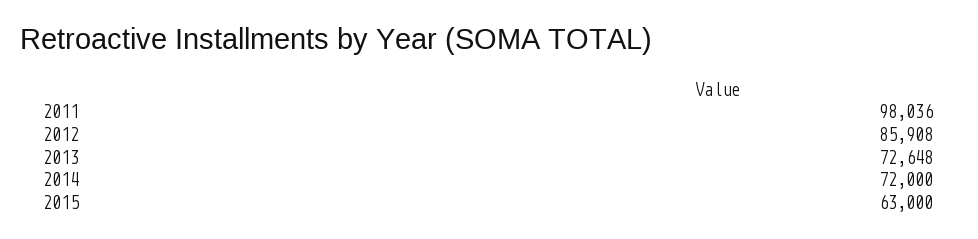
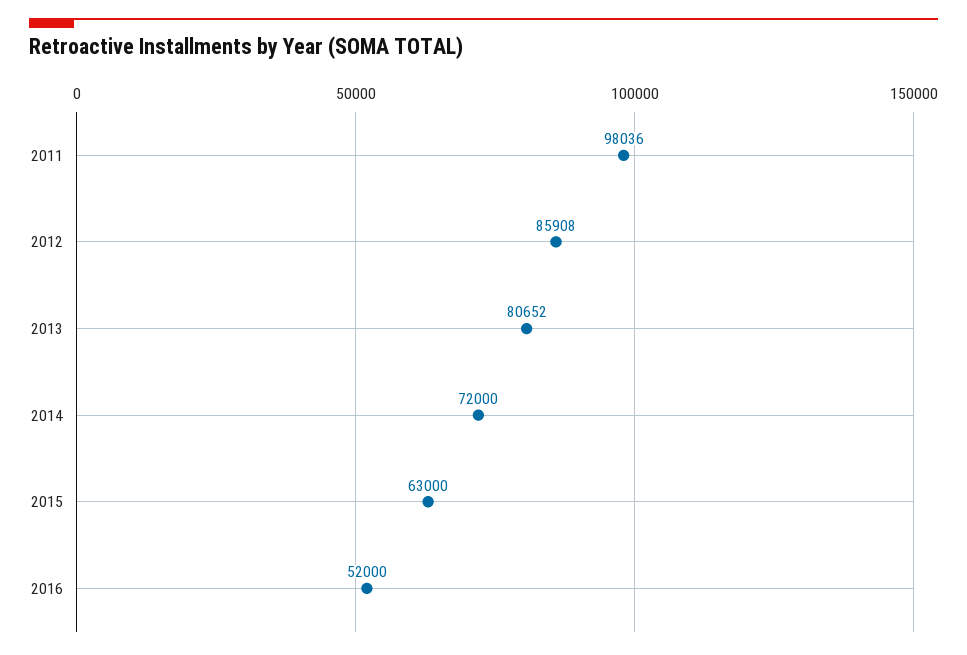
2013: 72648 -> 80652
2016: none -> 52000

